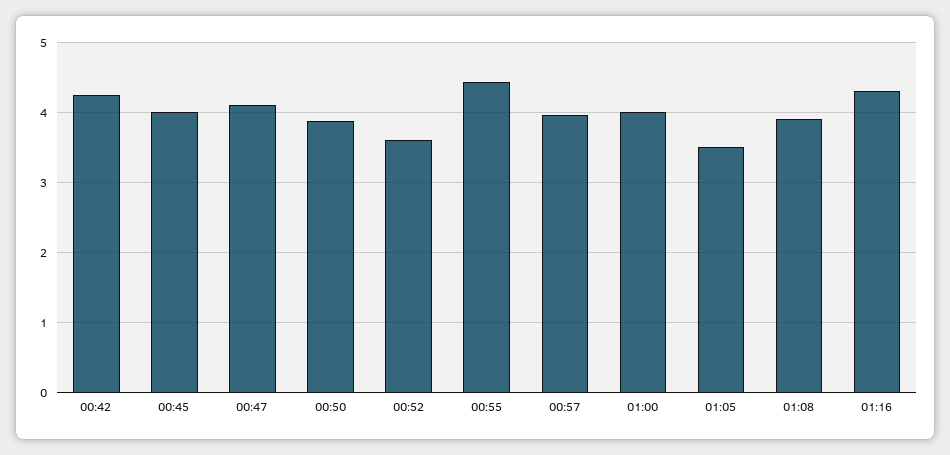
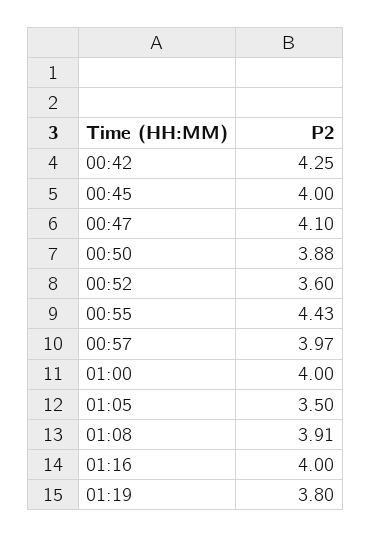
01:16: 4.3 -> 4
01:19: none -> 3.8

